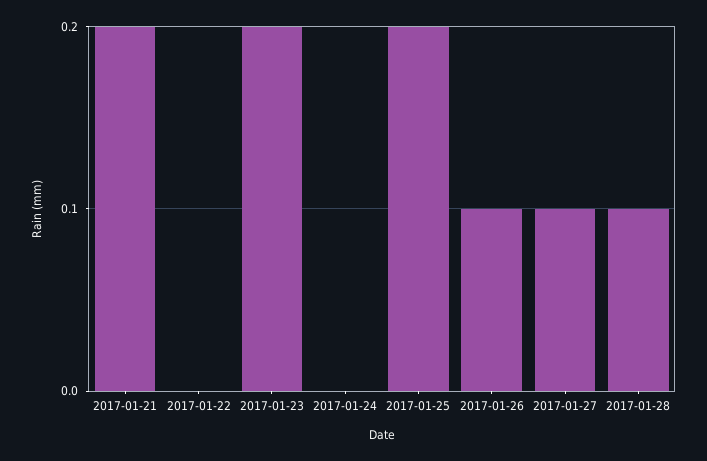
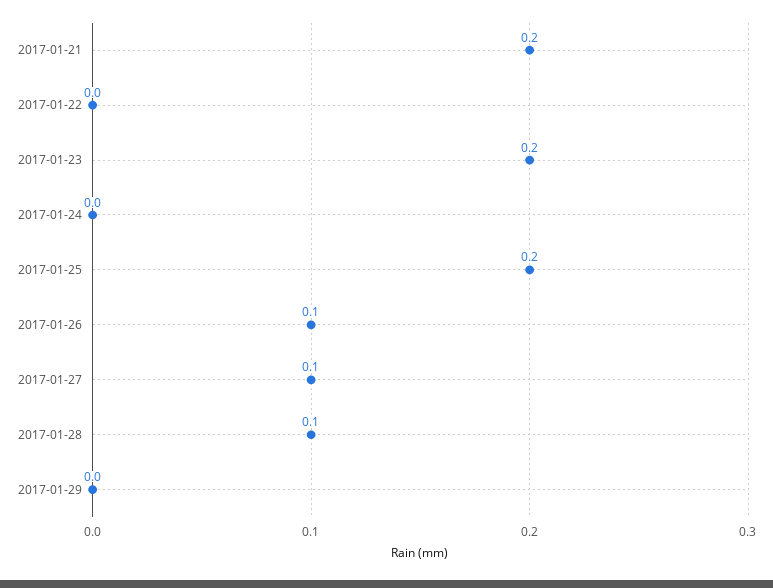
2017-01-29: none -> 0

